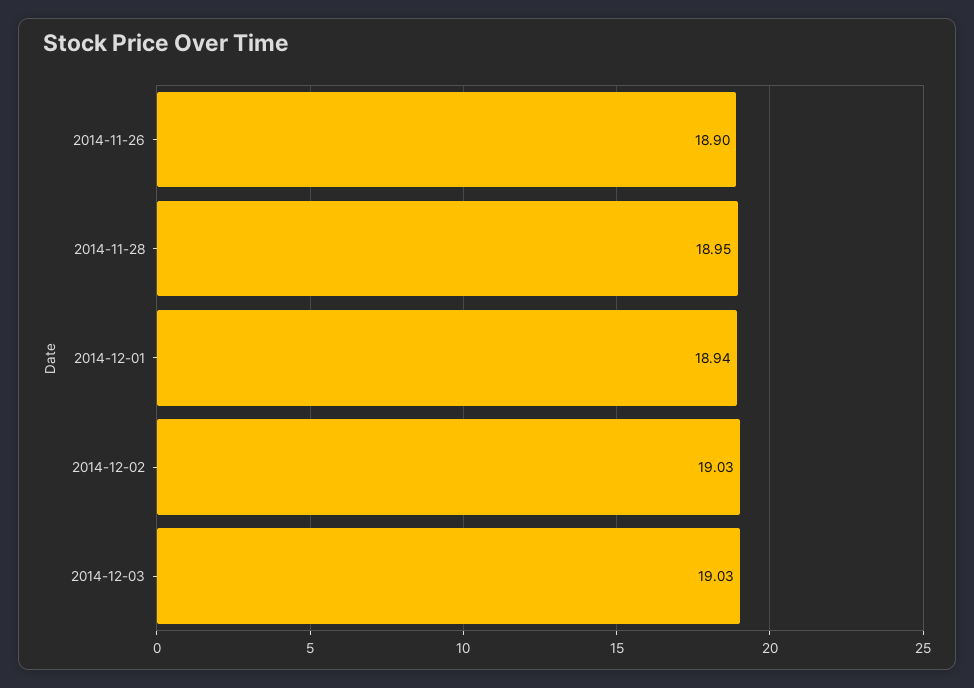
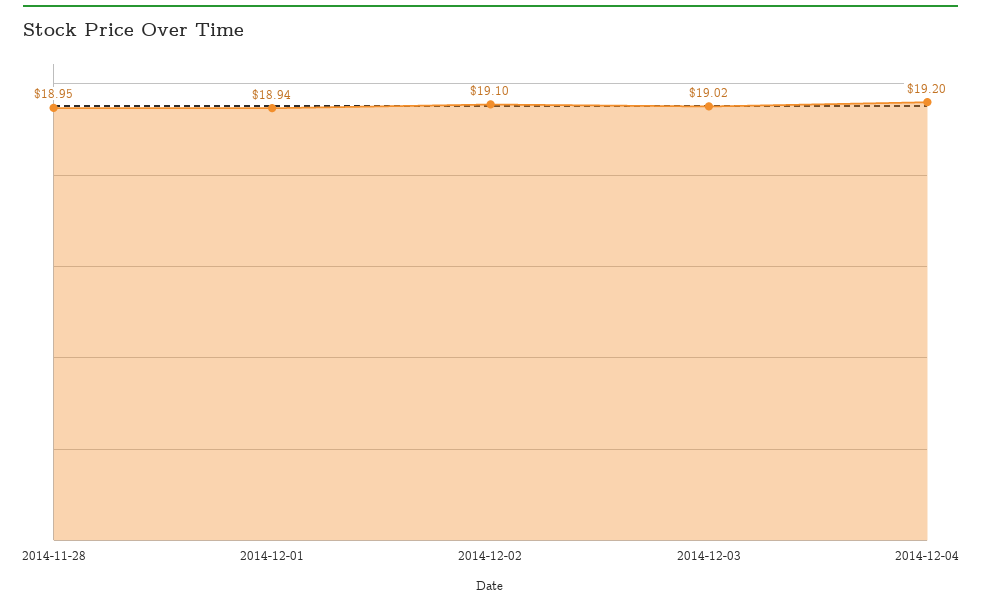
2014-11-26: 18.9 -> none
2014-12-02: 19.03 -> 19.1
2014-12-03: 19.03 -> 19.02
2014-12-04: none -> 19.2

